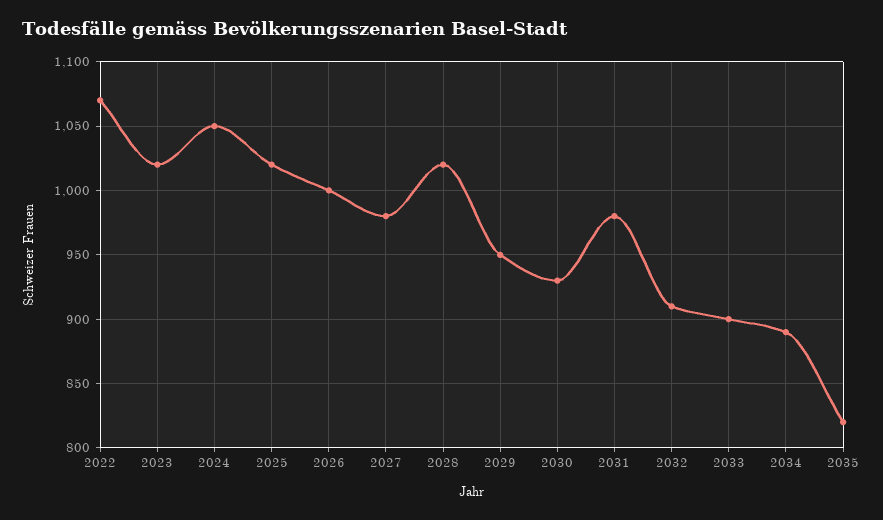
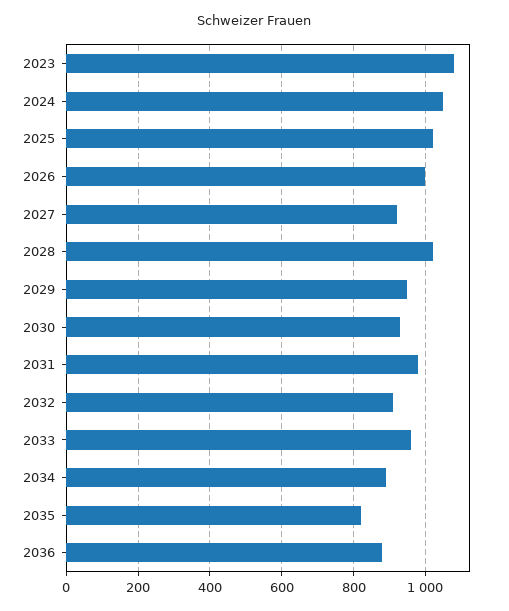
2022: 1070 -> none
2023: 1020 -> 1080
2027: 980 -> 920
2033: 900 -> 960
2036: none -> 880

